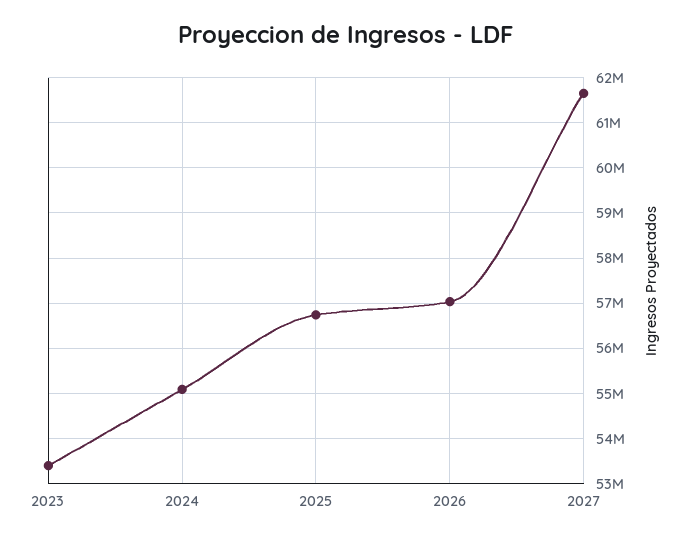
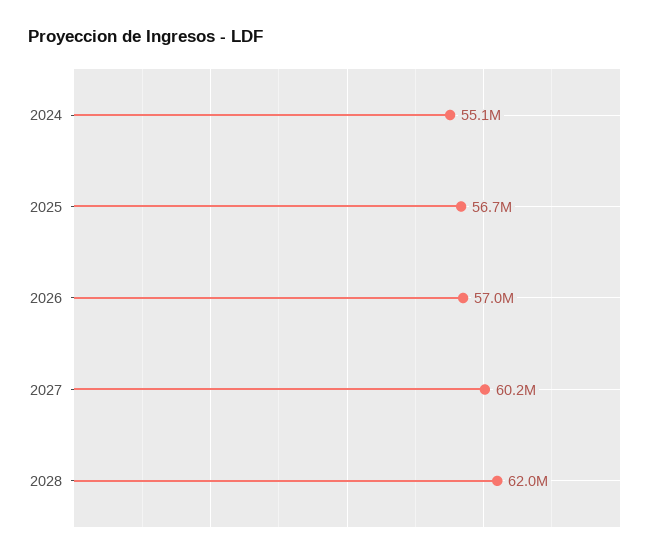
2023: 53400000 -> none
2027: 61600000 -> 60200000
2028: none -> 62000000

